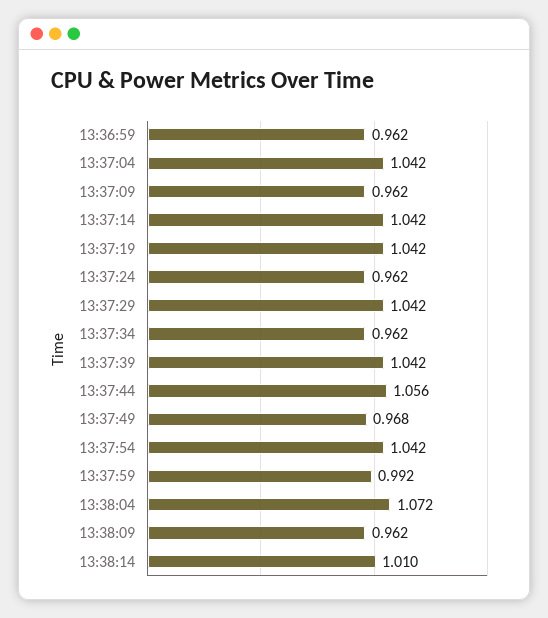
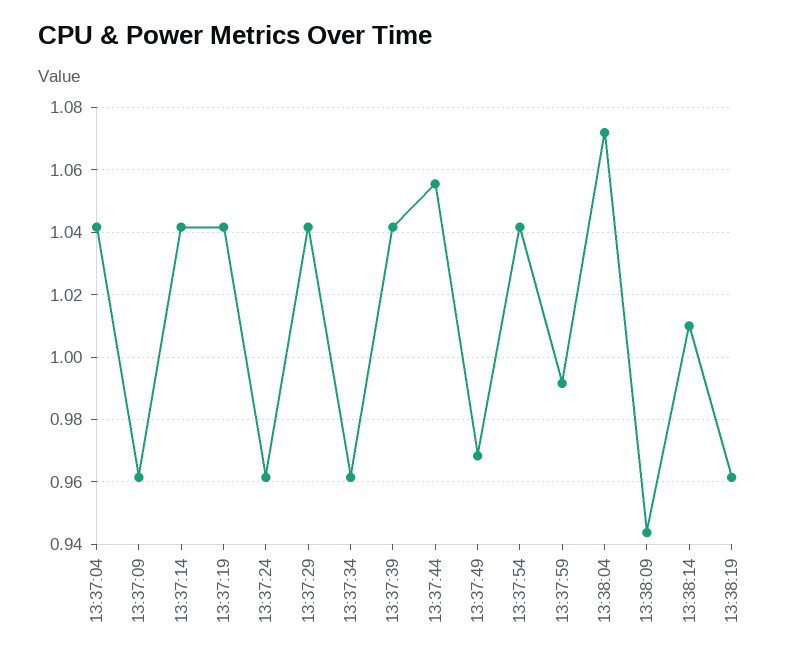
13:36:59: 0.962 -> none
13:38:09: 0.962 -> 0.944
13:38:19: none -> 0.962

